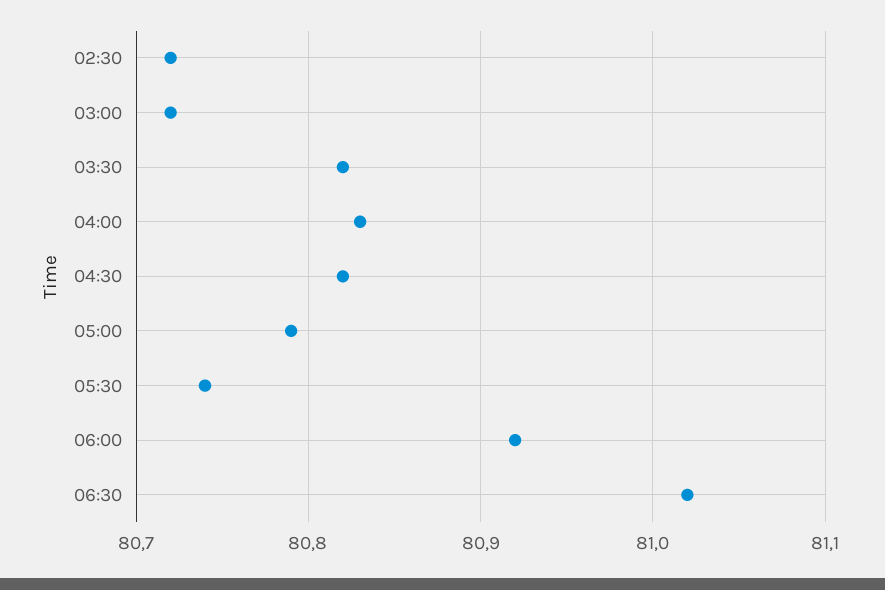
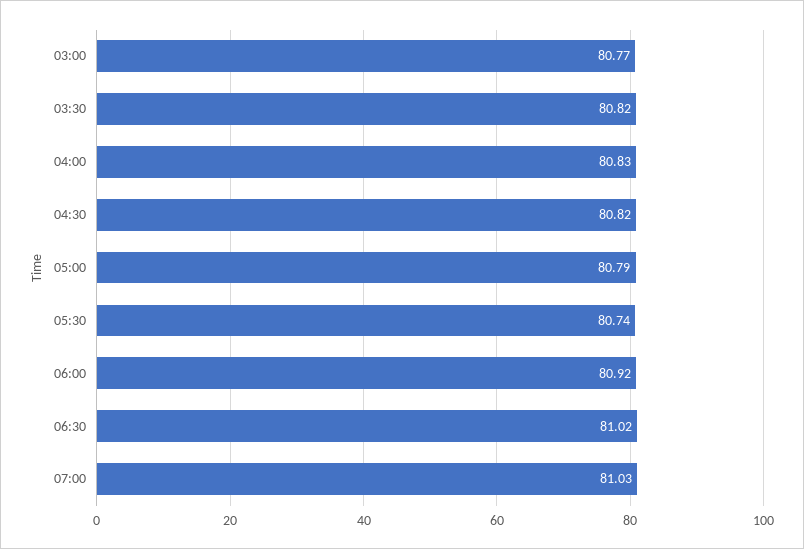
02:30: 80.72 -> none
03:00: 80.72 -> 80.77
07:00: none -> 81.03

